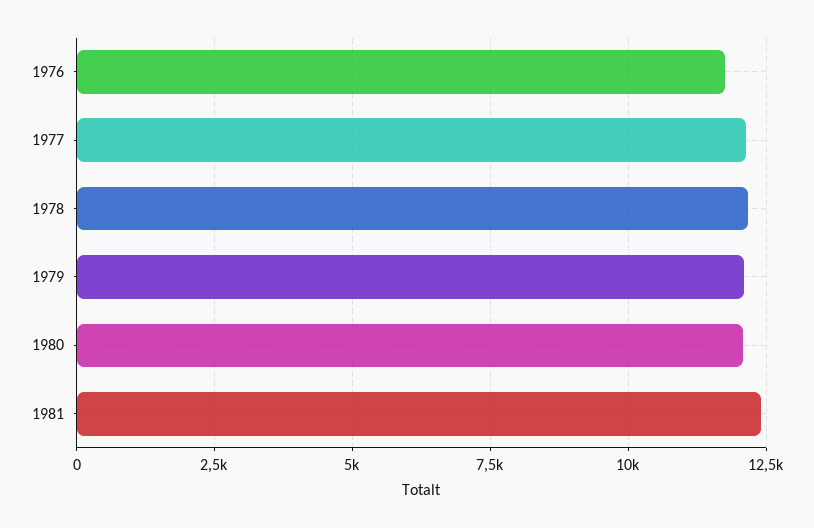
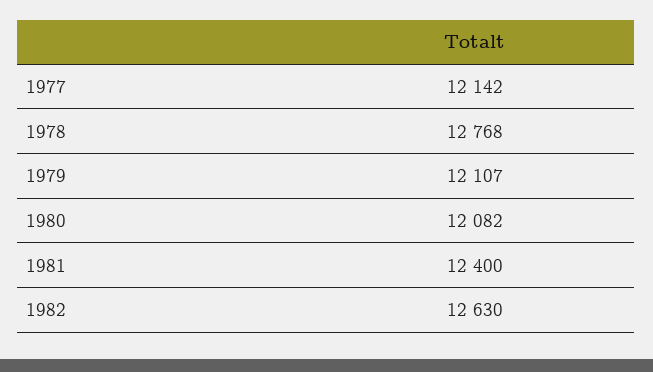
1976: 11750 -> none
1978: 12250 -> 12768
1982: none -> 12630

